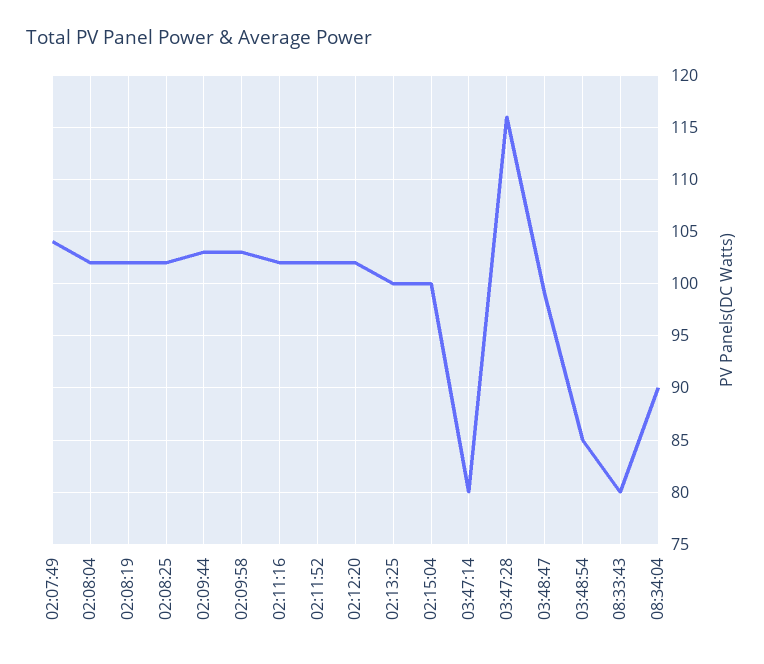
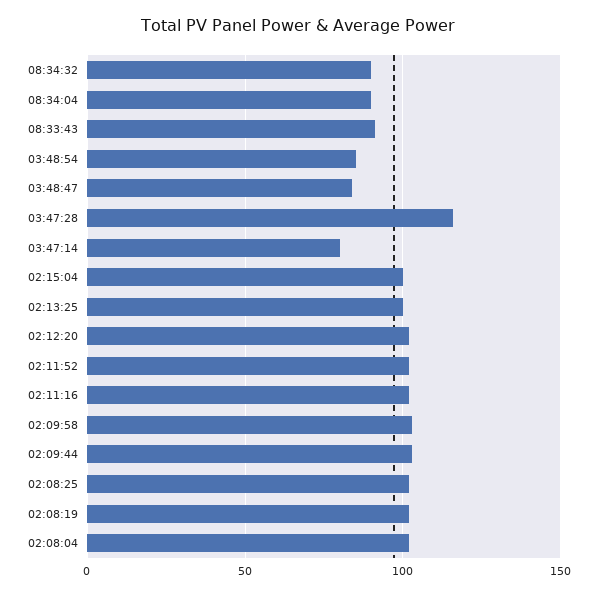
02:07:49: 104 -> none
03:48:47: 99 -> 85
08:33:43: 80 -> 90
08:34:32: none -> 90

